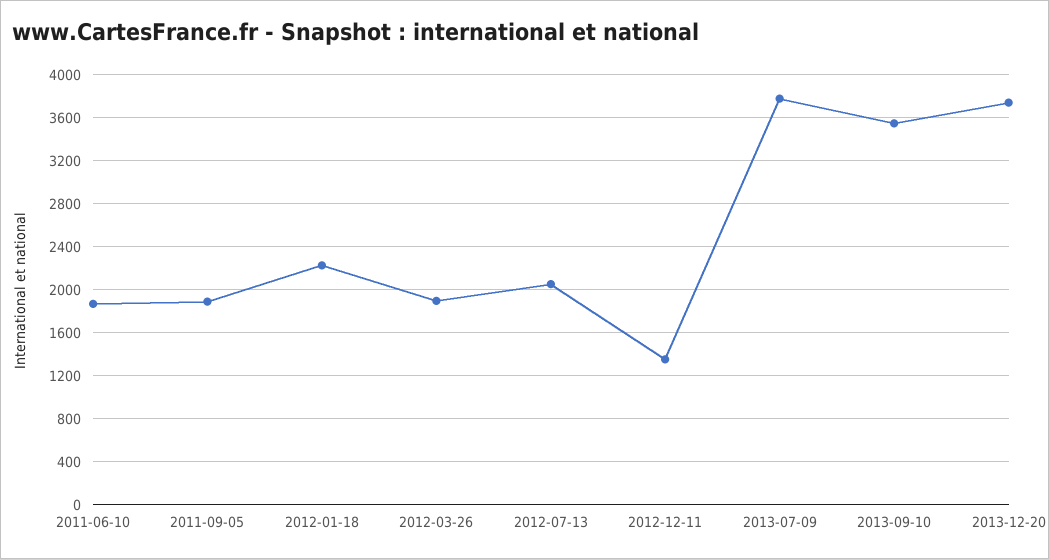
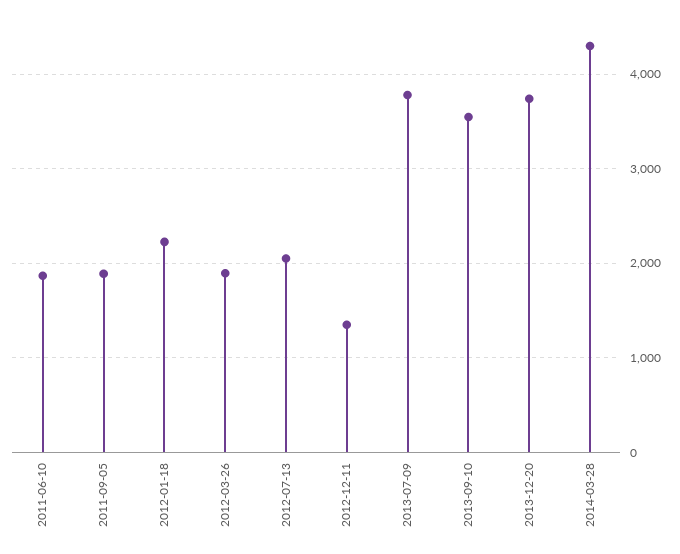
2014-03-28: none -> 4300

